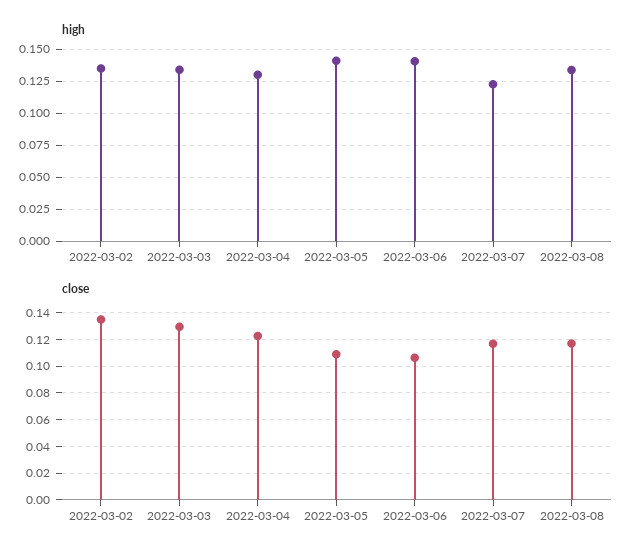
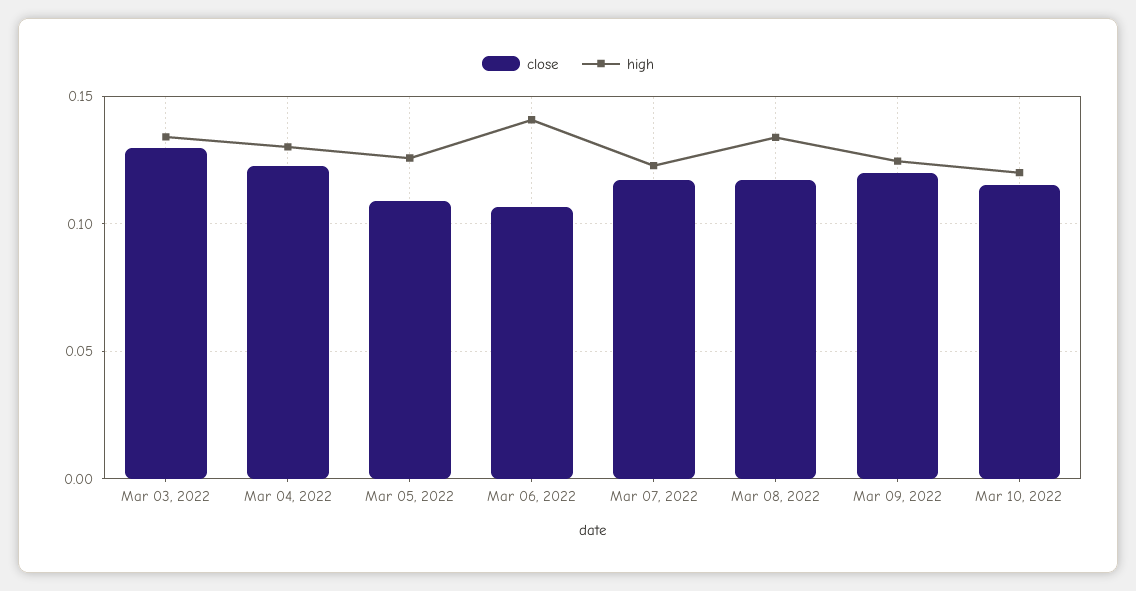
high, 2022-03-02: 0.135 -> none
high, 2022-03-05: 0.14 -> 0.125
close, 2022-03-02: 0.135 -> none
close, Mar 09, 2022: none -> 0.12
high, Mar 09, 2022: none -> 0.125
close, Mar 10, 2022: none -> 0.115
high, Mar 10, 2022: none -> 0.12

